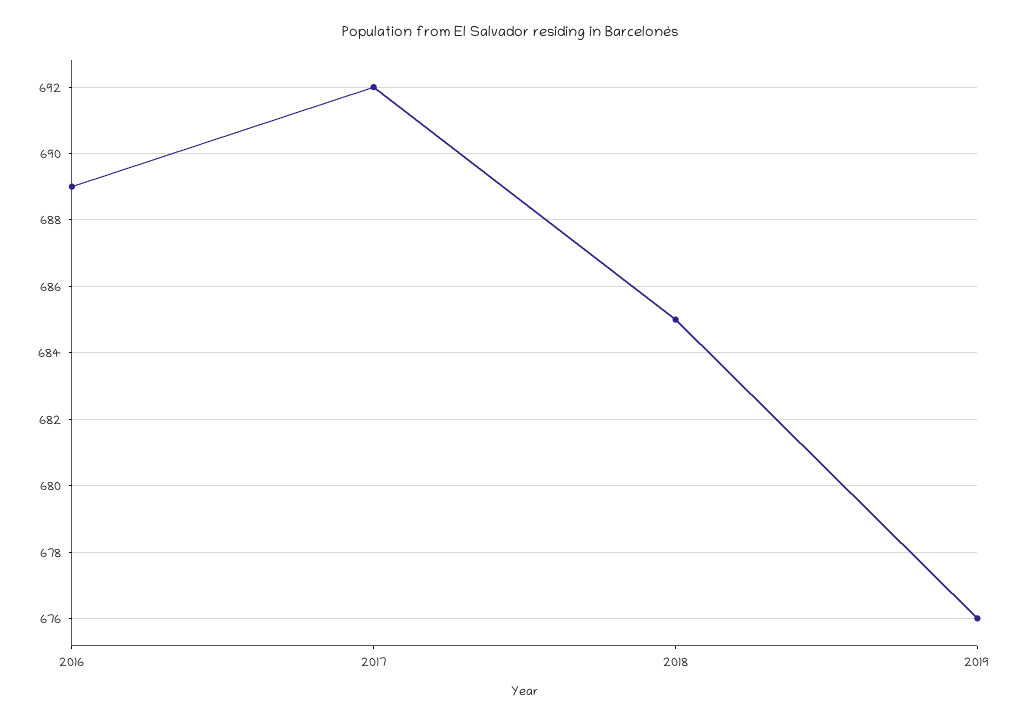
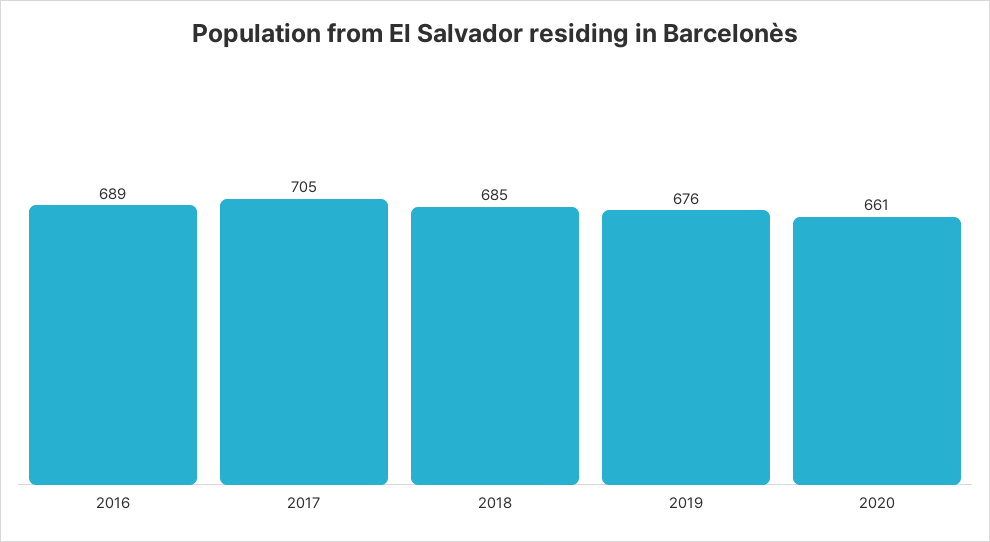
2017: 692 -> 705
2020: none -> 661

